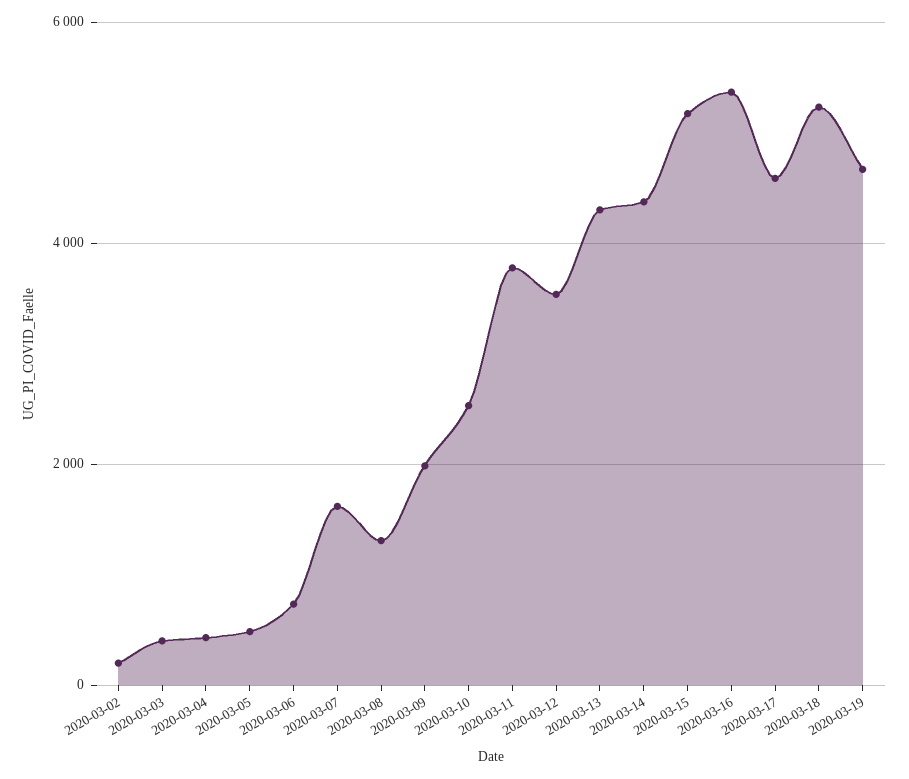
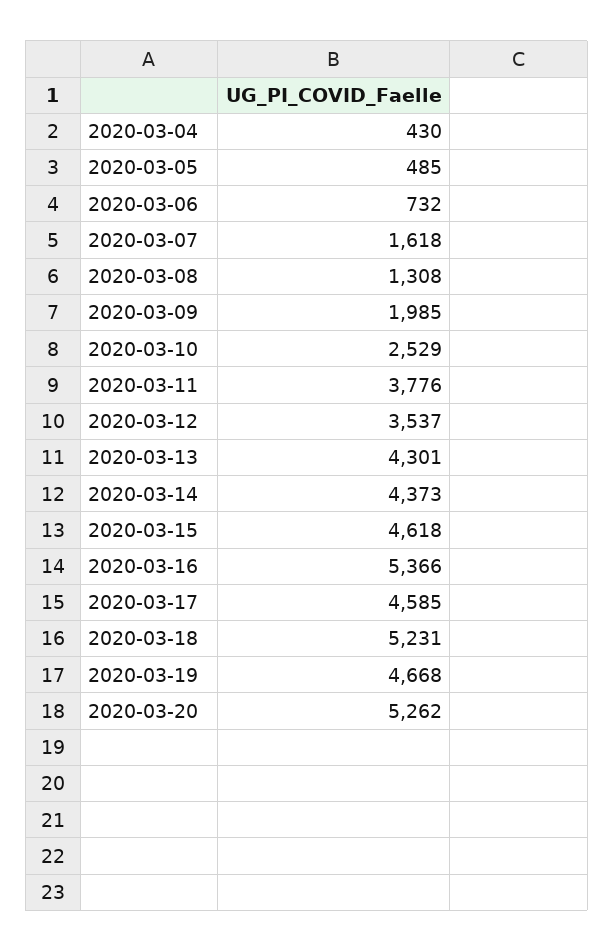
2020-03-02: 200 -> none
2020-03-03: 400 -> none
2020-03-15: 5200 -> 4618
2020-03-20: none -> 5262

